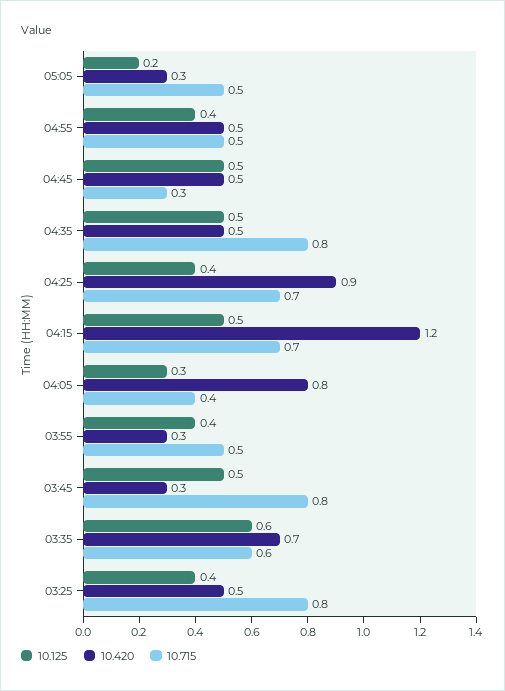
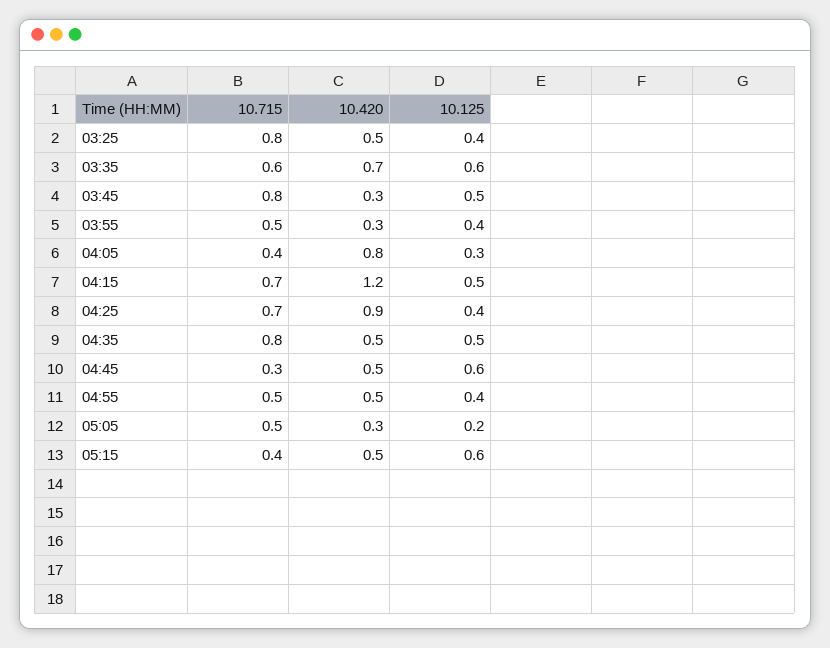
10.125, 04:45: 0.5 -> 0.6
10.715, 05:15: none -> 0.4
10.420, 05:15: none -> 0.5
10.125, 05:15: none -> 0.6

